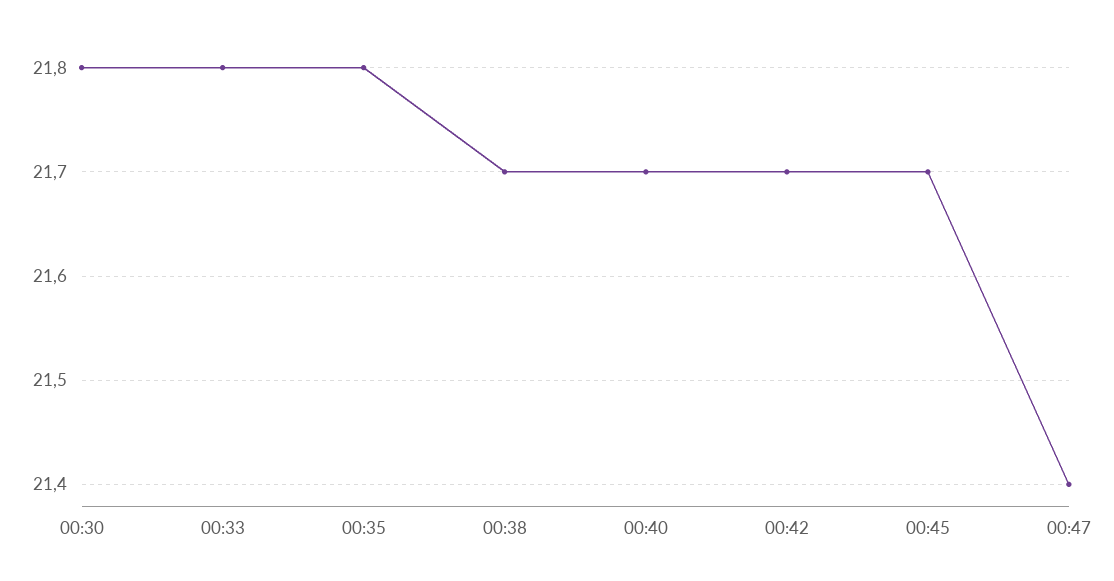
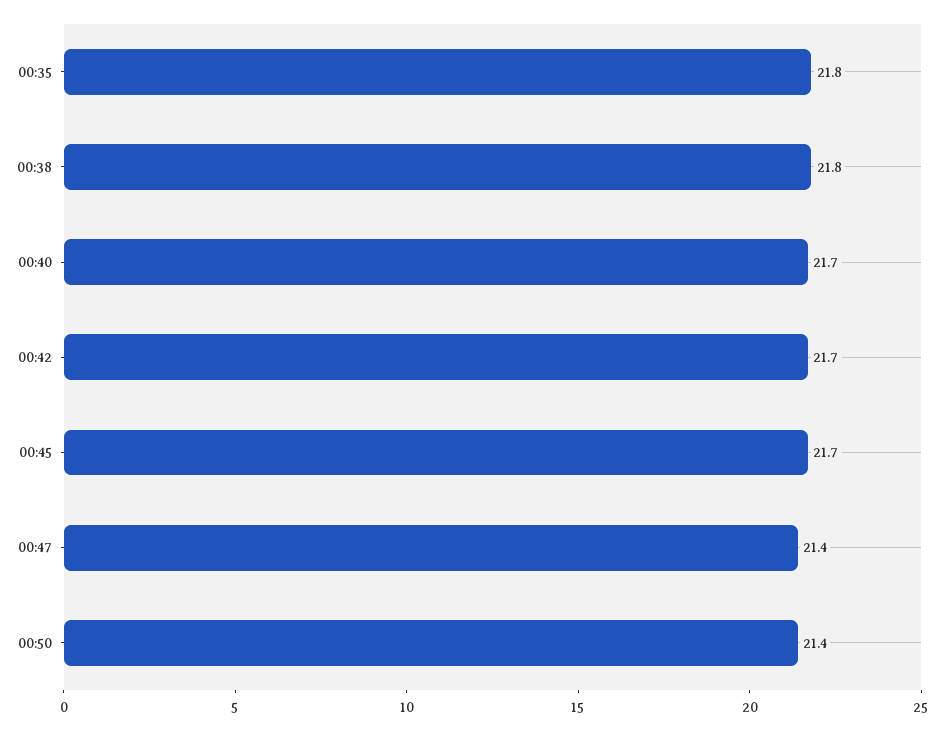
00:30: 21.8 -> none
00:33: 21.8 -> none
00:38: 21.7 -> 21.8
00:50: none -> 21.4

